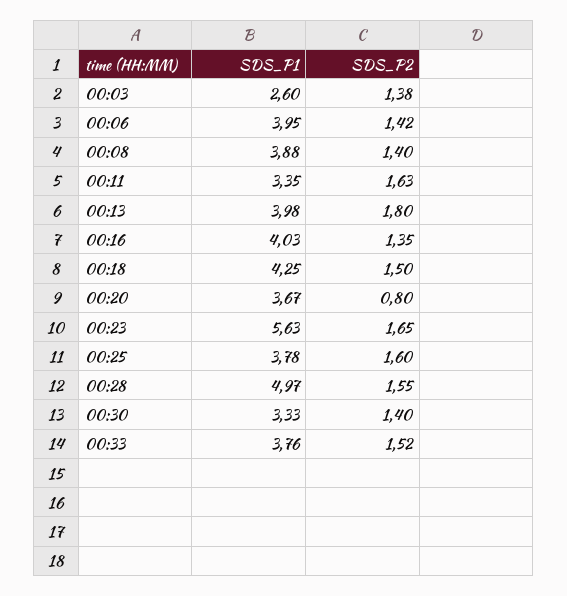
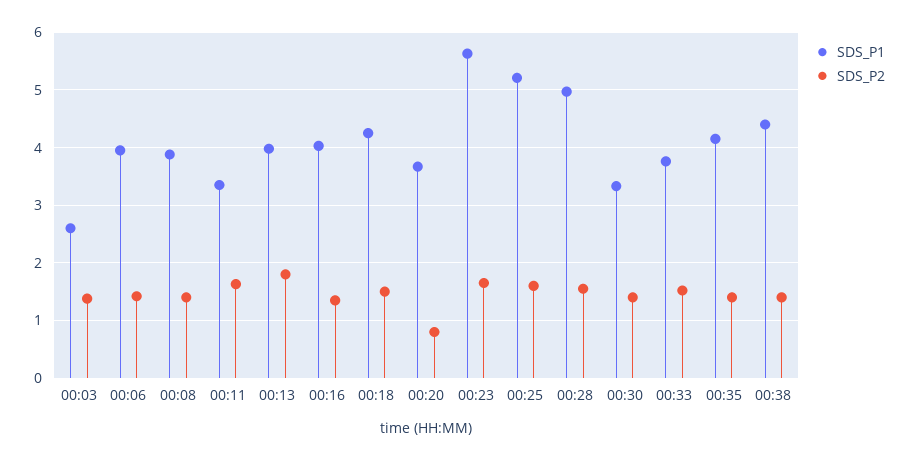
SDS_P1, 00:25: 3.78 -> 5.2
SDS_P1, 00:35: none -> 4.2
SDS_P2, 00:35: none -> 1.4
SDS_P1, 00:38: none -> 4.4
SDS_P2, 00:38: none -> 1.4

